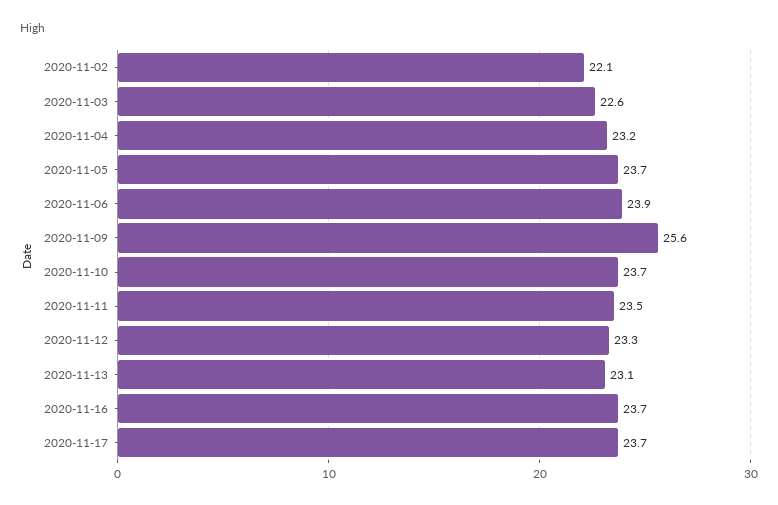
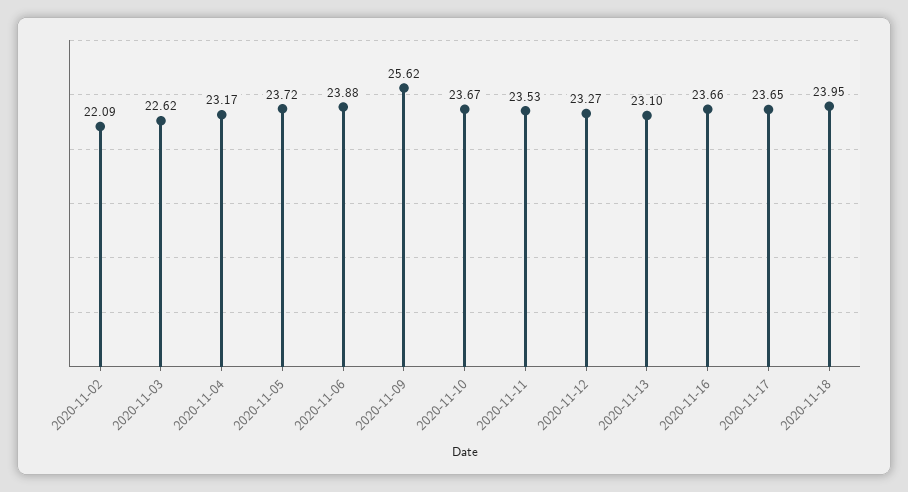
2020-11-18: none -> 23.95

